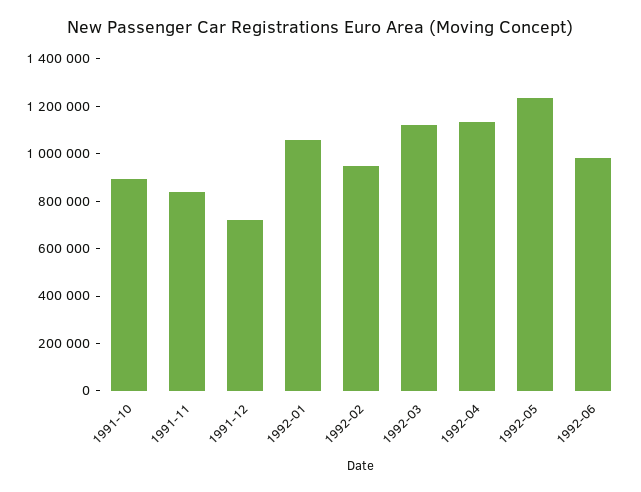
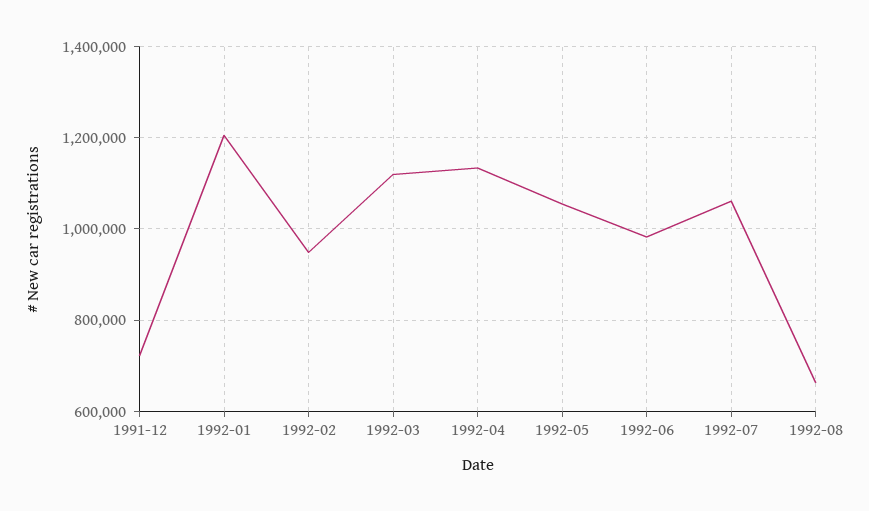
1991-10: 900000 -> none
1991-11: 850000 -> none
1992-01: 1050000 -> 1200000
1992-05: 1250000 -> 1060000
1992-07: none -> 1060000
1992-08: none -> 660000

